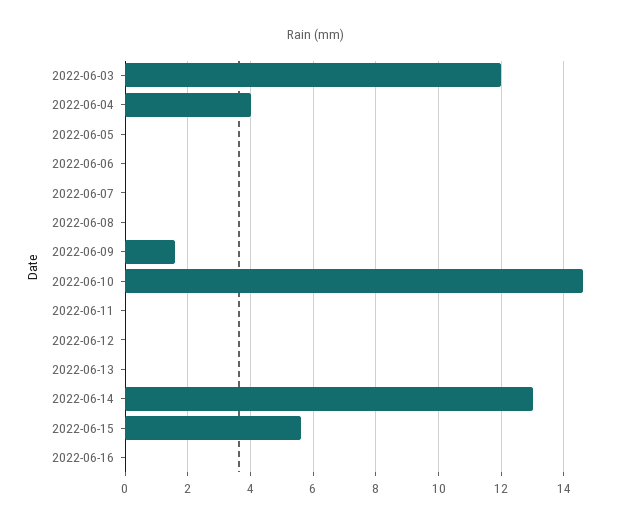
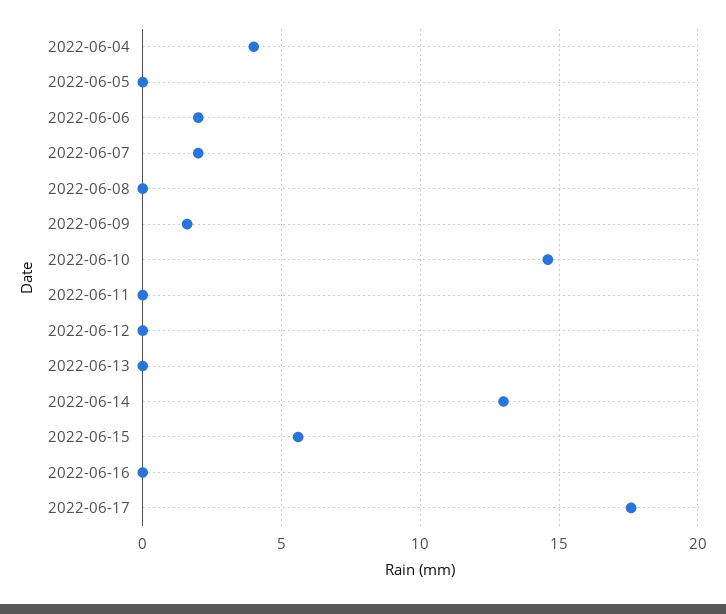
2022-06-03: 12 -> none
2022-06-06: 0 -> 2
2022-06-07: 0 -> 2
2022-06-17: none -> 17.5

